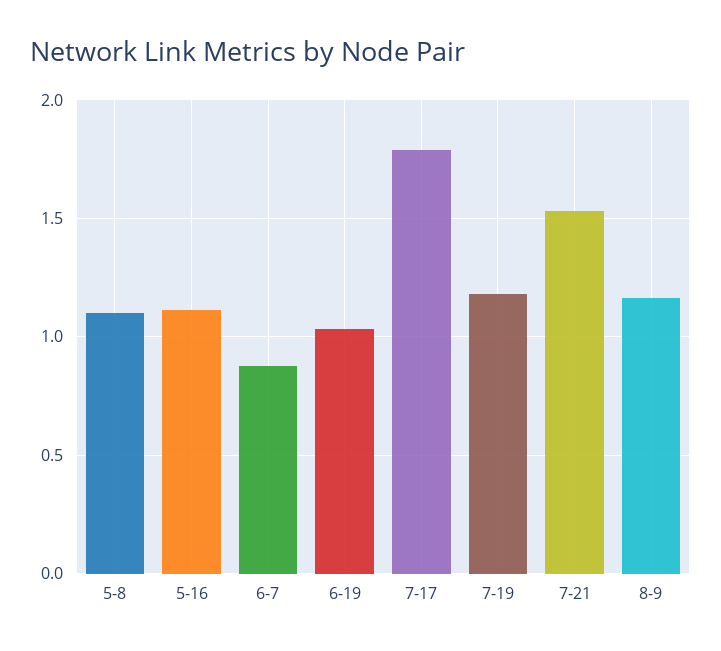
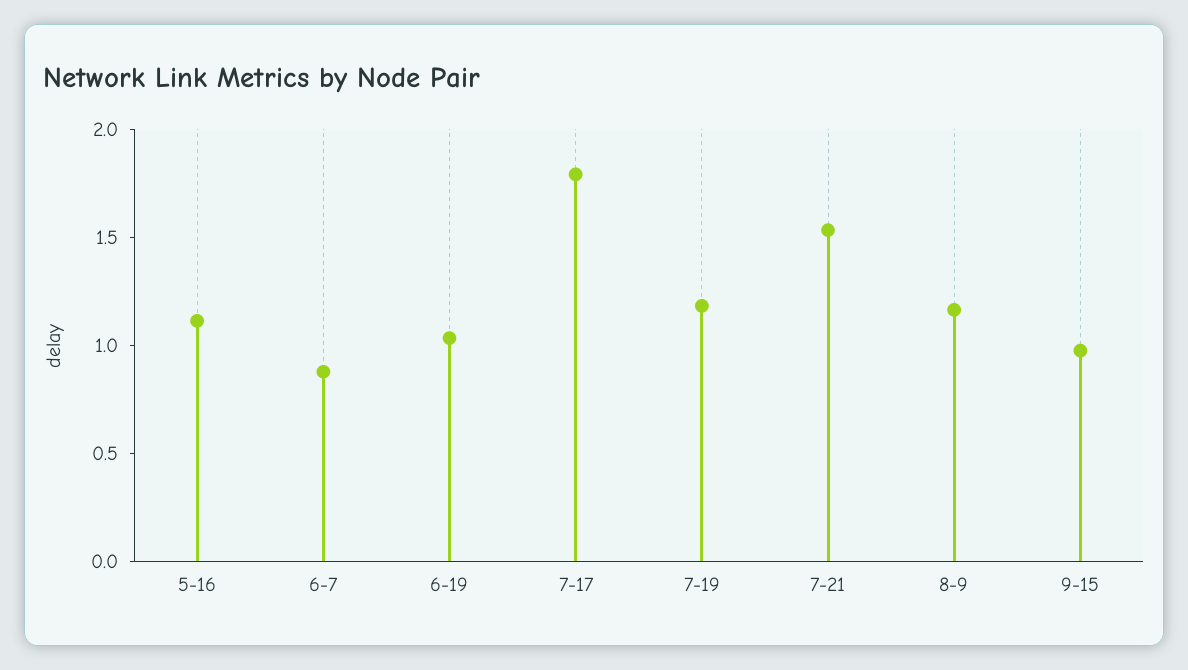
5-8: 1.1 -> none
9-15: none -> 1

